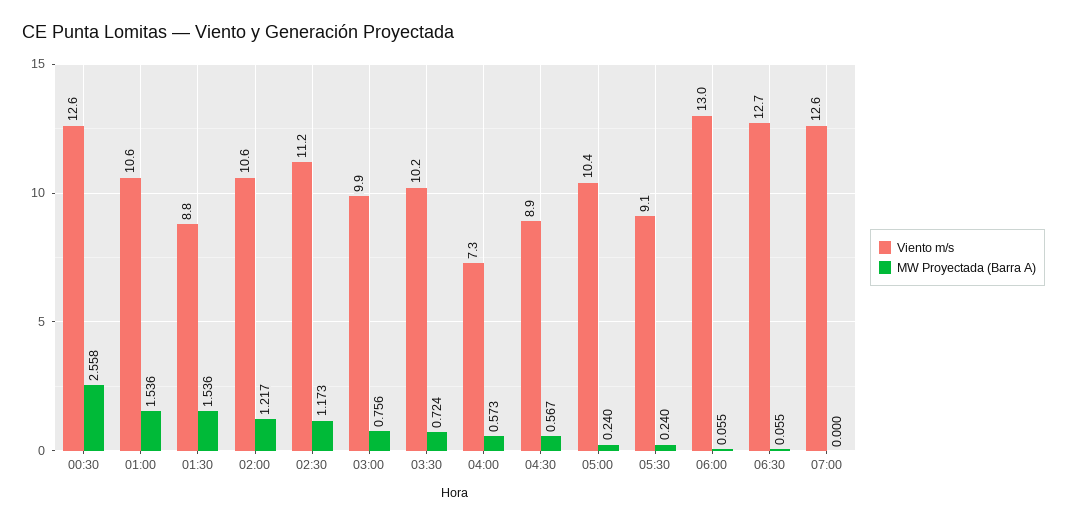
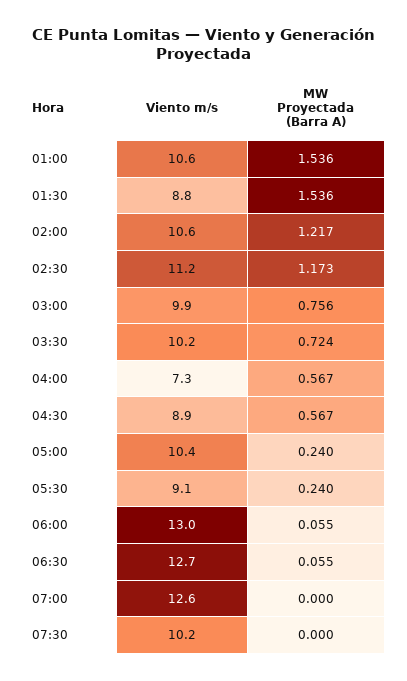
Viento m/s, 00:30: 12.6 -> none
MW Proyectada (Barra A), 00:30: 2.558 -> none
MW Proyectada (Barra A), 04:00: 0.573 -> 0.567
Viento m/s, 07:30: none -> 10.2
MW Proyectada (Barra A), 07:30: none -> 0

